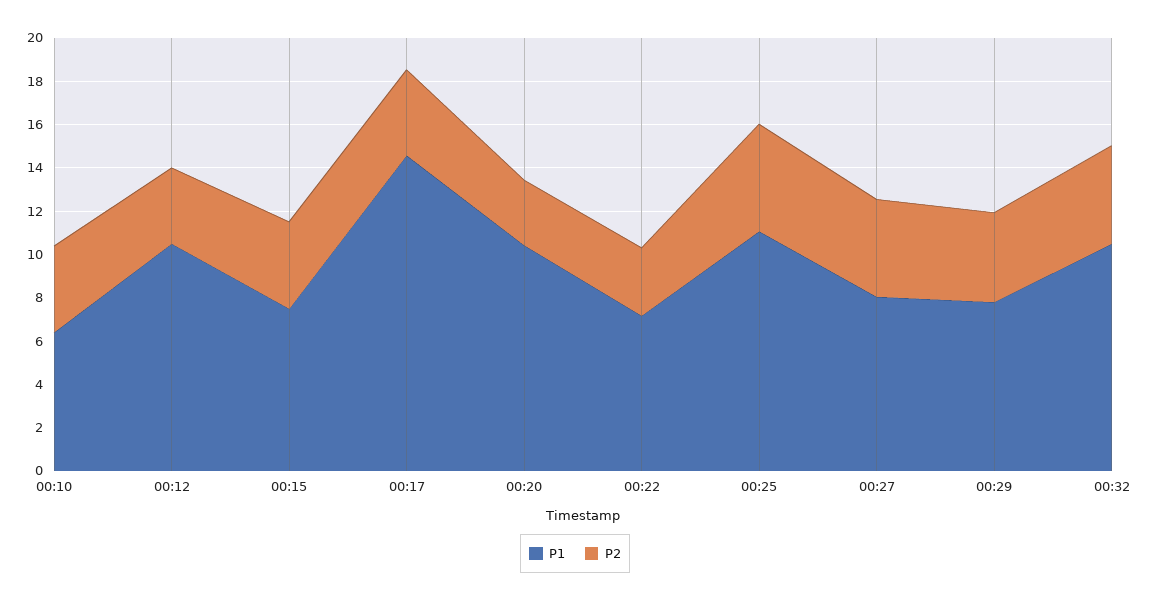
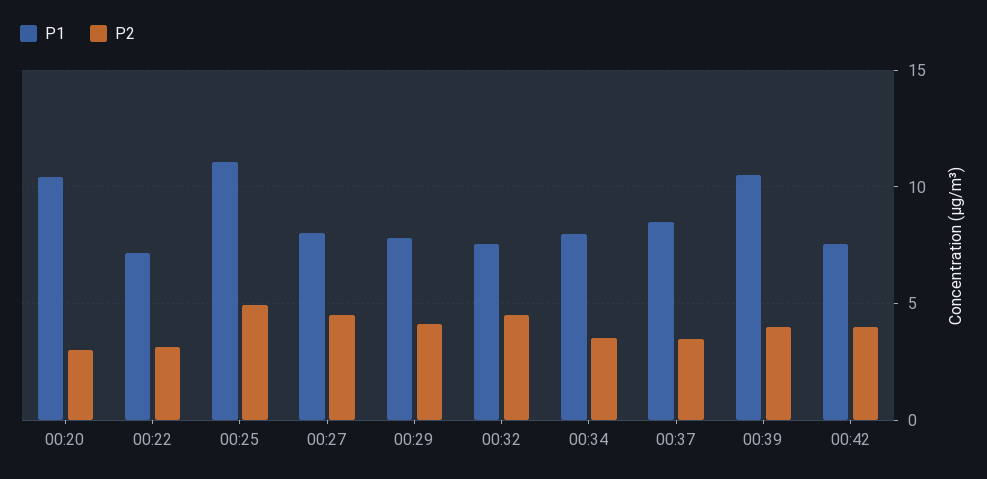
P1, 00:10: 6.5 -> none
P2, 00:10: 4 -> none
P1, 00:12: 10.5 -> none
P2, 00:12: 3.5 -> none
P1, 00:15: 7.5 -> none
P2, 00:15: 4 -> none
P1, 00:17: 14.5 -> none
P2, 00:17: 4 -> none
P1, 00:32: 10.5 -> 7.5
P1, 00:34: none -> 8
P2, 00:34: none -> 3.5
P1, 00:37: none -> 8.5
P2, 00:37: none -> 3.5
P1, 00:39: none -> 10.5
P2, 00:39: none -> 4
P1, 00:42: none -> 7.5
P2, 00:42: none -> 4

